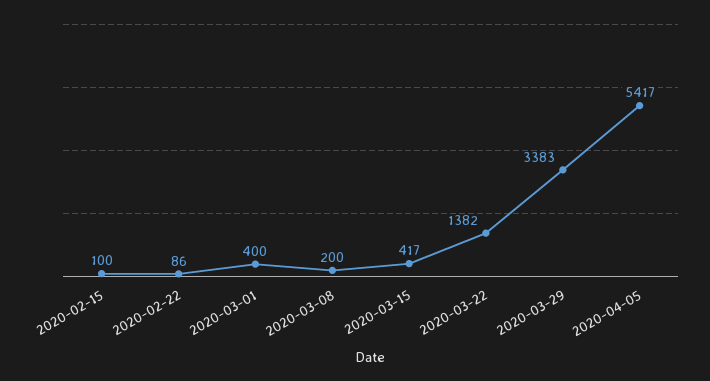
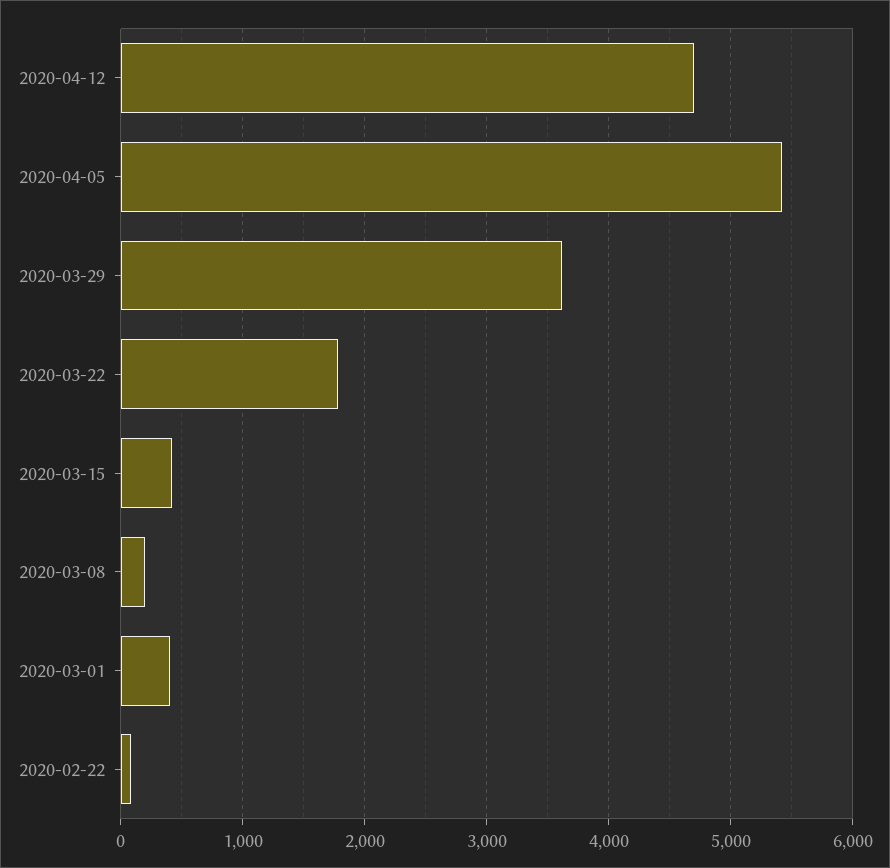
2020-02-15: 100 -> none
2020-03-22: 1382 -> 1800
2020-03-29: 3383 -> 3600
2020-04-12: none -> 4700

